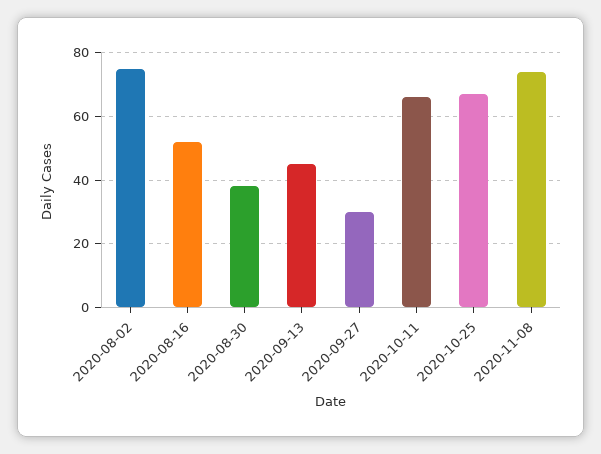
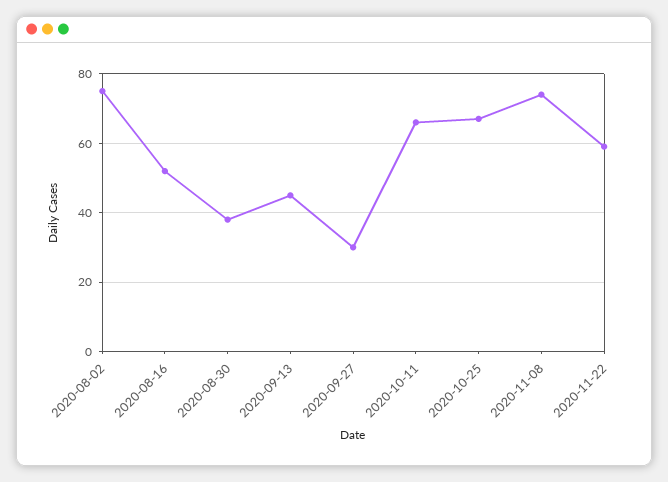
2020-11-22: none -> 60

